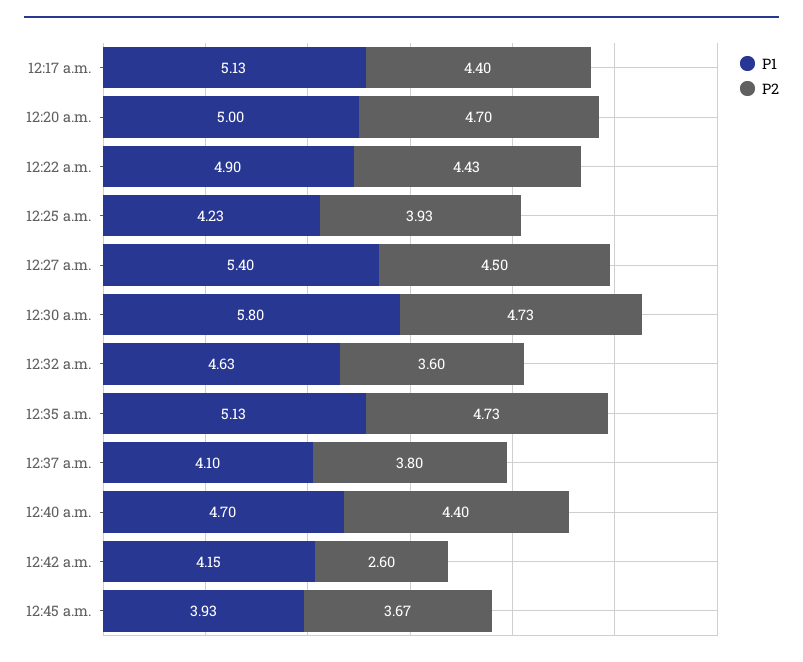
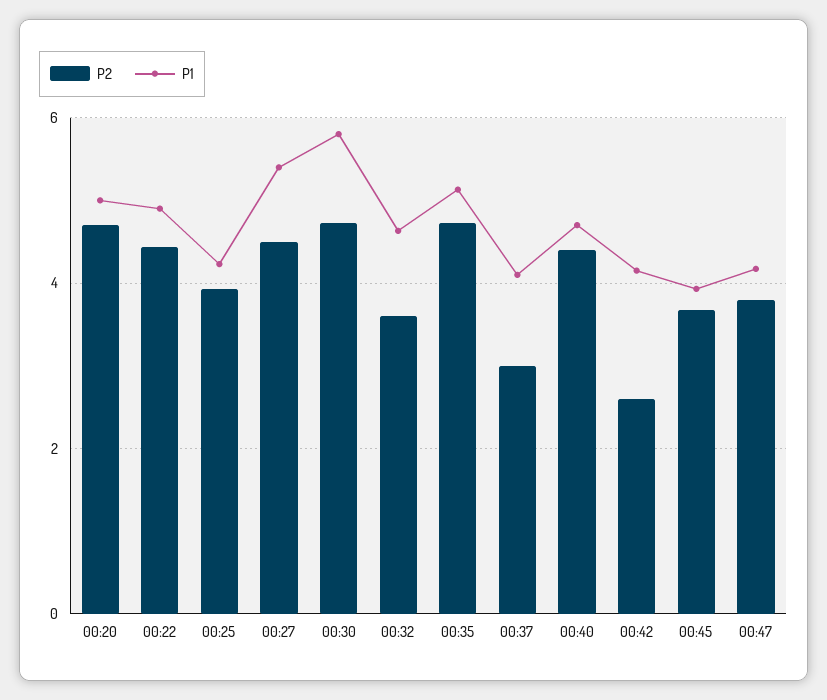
P1, 12:17 a.m.: 5.13 -> none
P2, 12:17 a.m.: 4.4 -> none
P2, 12:37 a.m.: 3.8 -> 3
P2, 00:47: none -> 3.8
P1, 00:47: none -> 4.2

